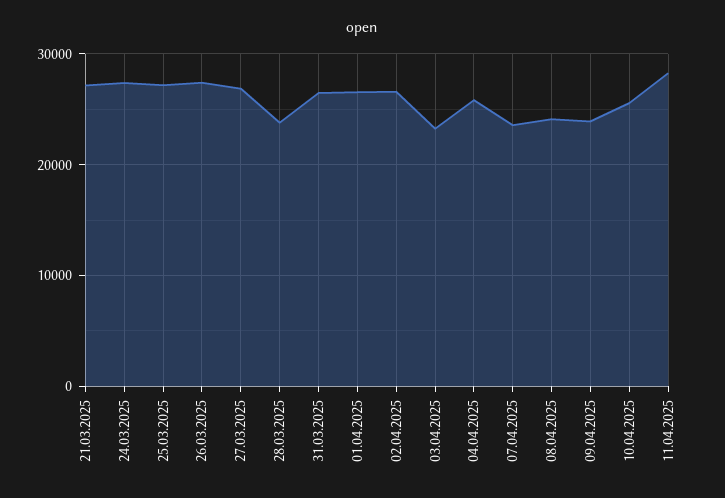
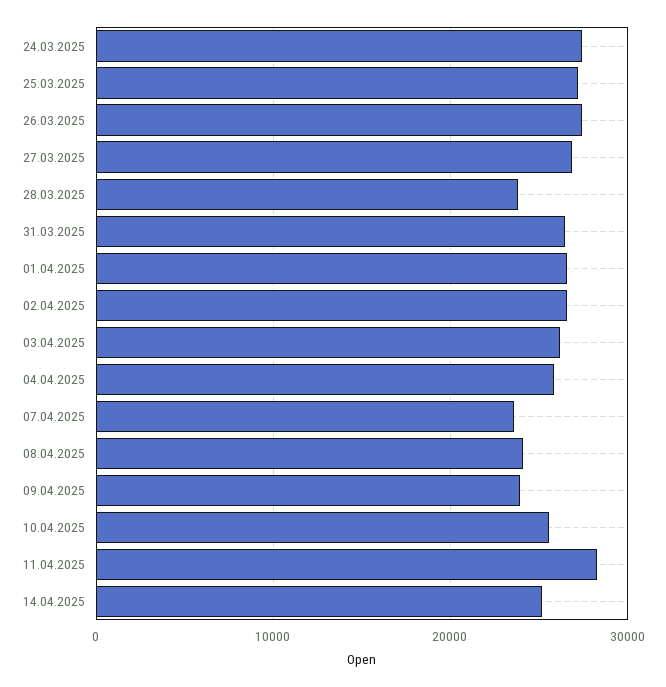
21.03.2025: 27000 -> none
03.04.2025: 23000 -> 26000
14.04.2025: none -> 25000

